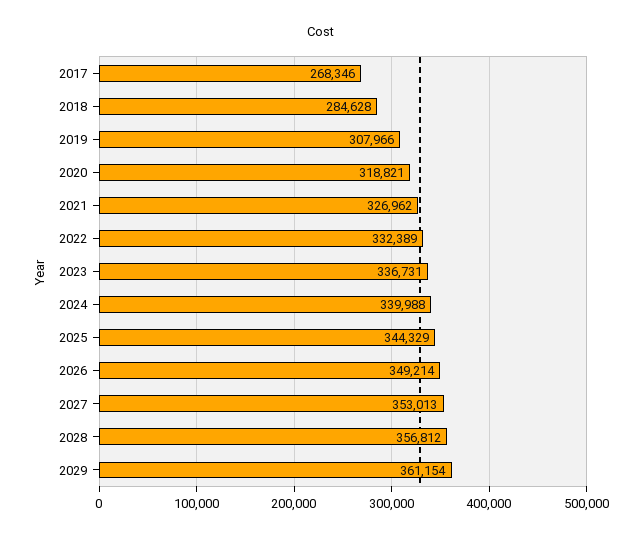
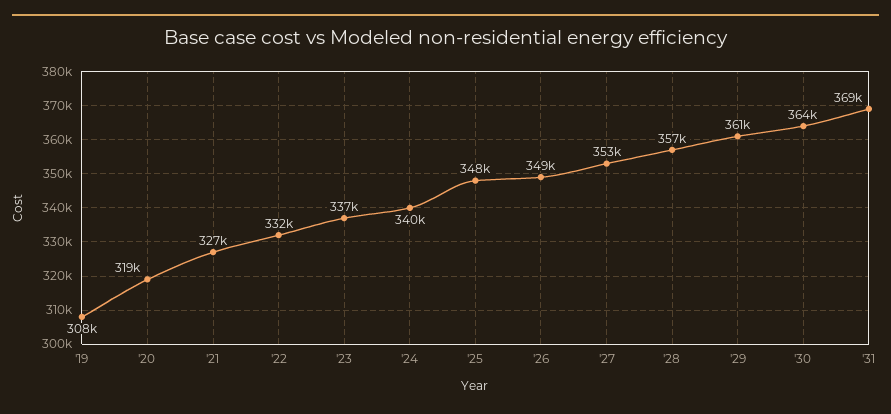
2017: 268346 -> none
2018: 284628 -> none
2025: 344329 -> 348000
'30: none -> 364000
'31: none -> 369000

